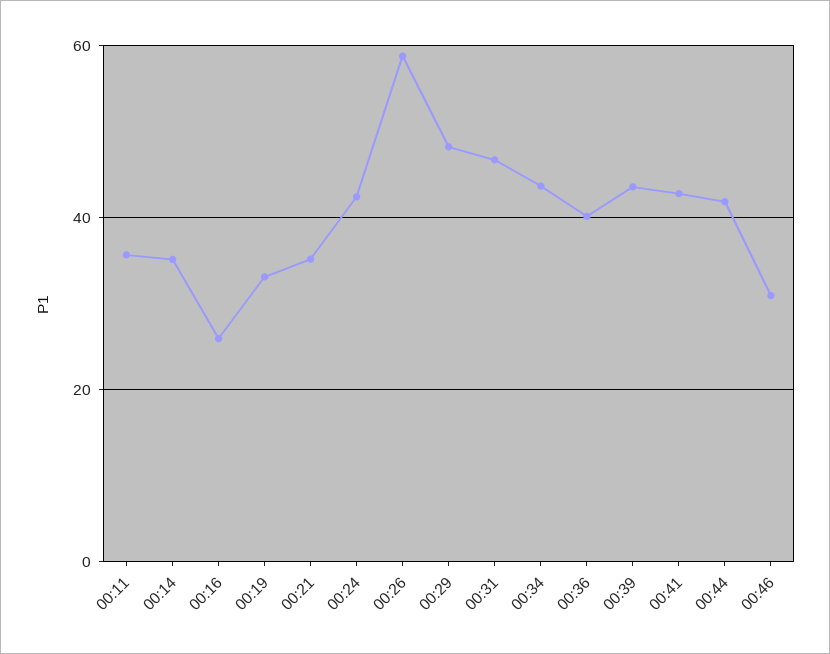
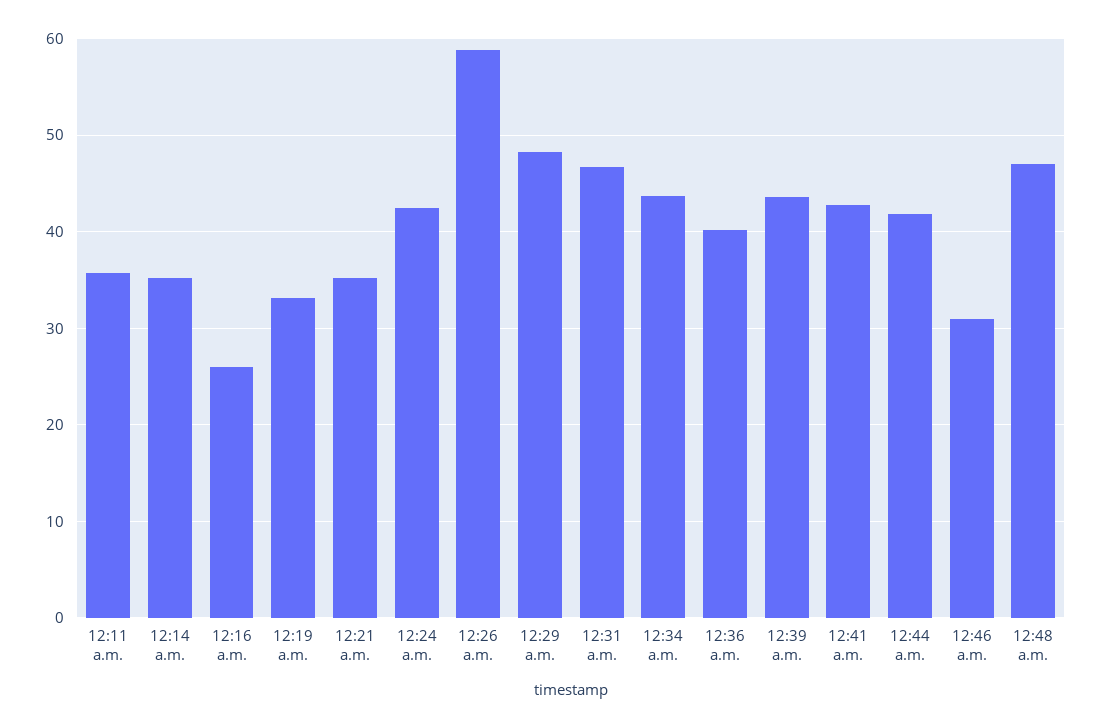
12:48 a.m.: none -> 47

